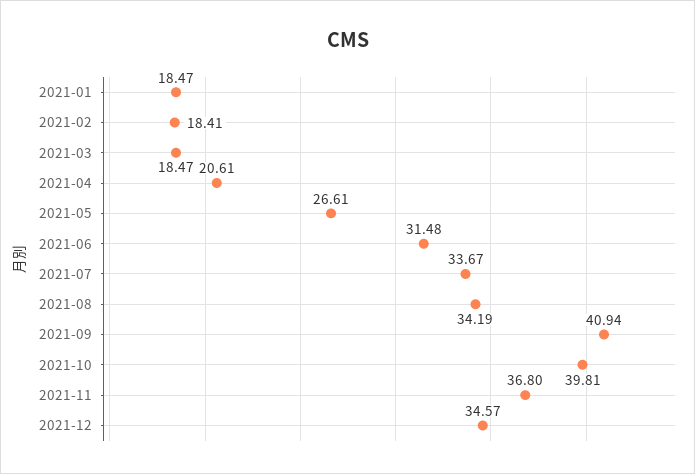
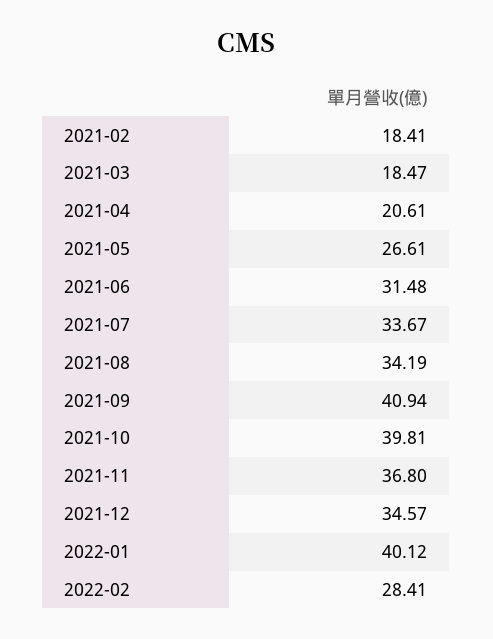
2021-01: 18.47 -> none
2022-01: none -> 40.12
2022-02: none -> 28.41

